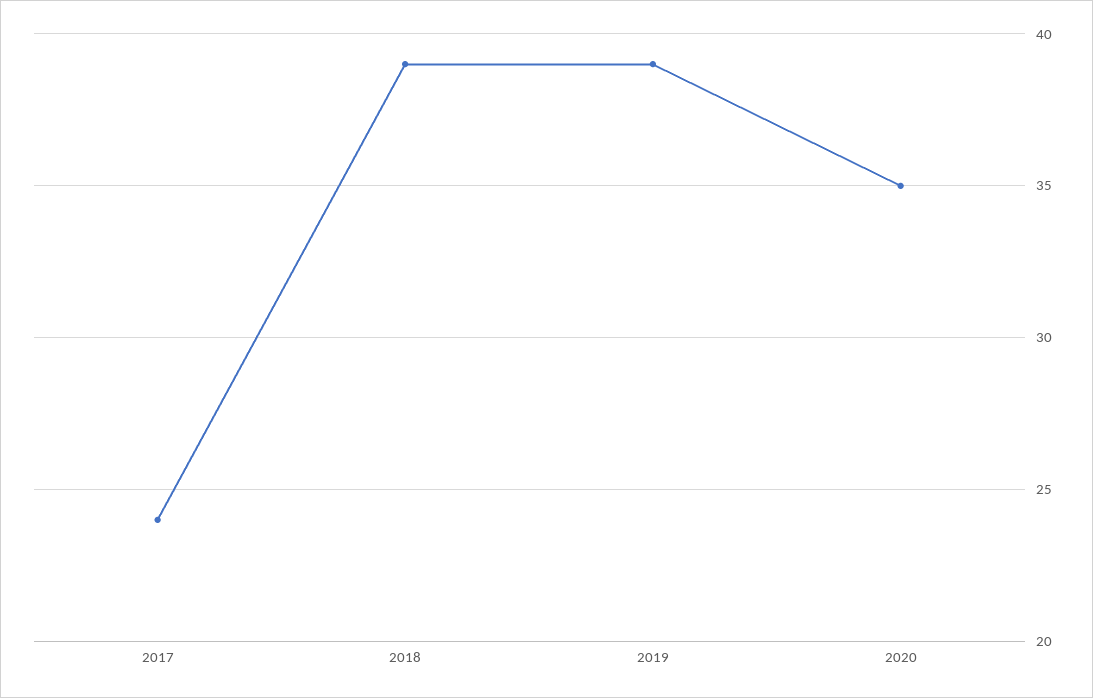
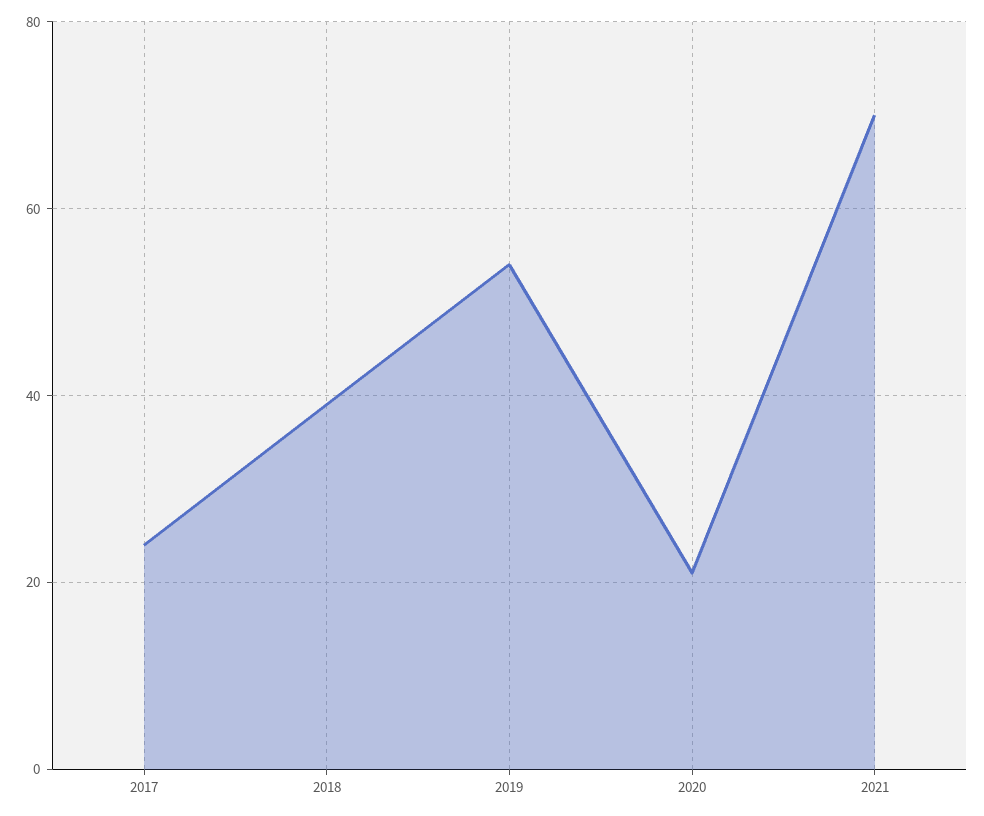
2019: 39 -> 55
2020: 35 -> 20
2021: none -> 70

